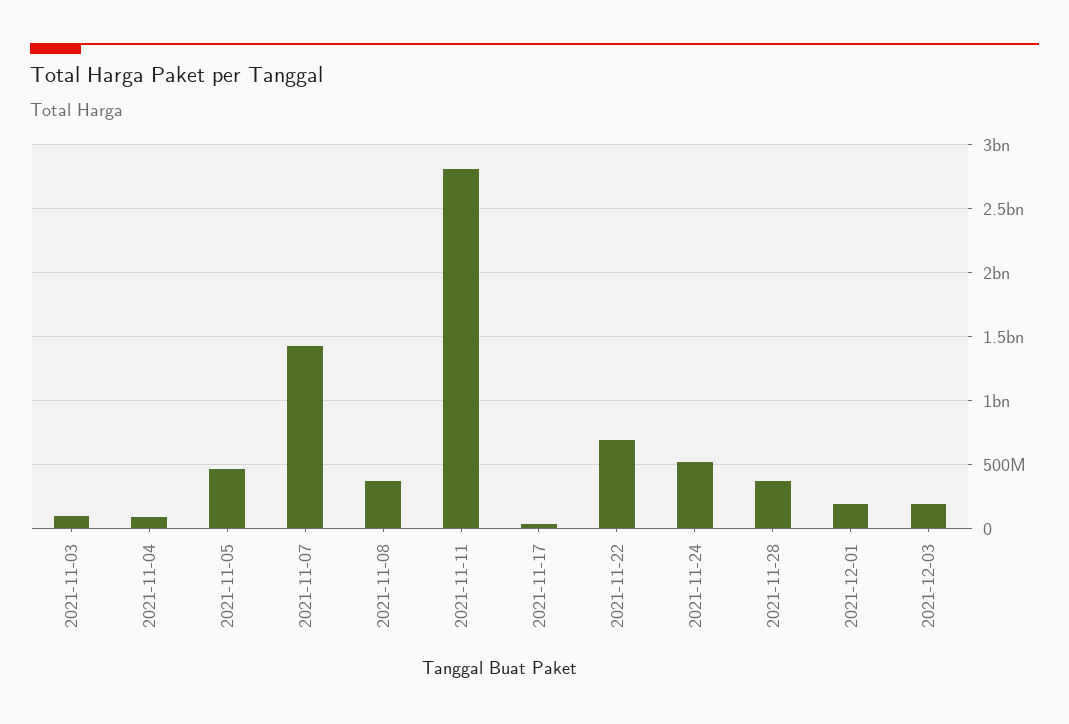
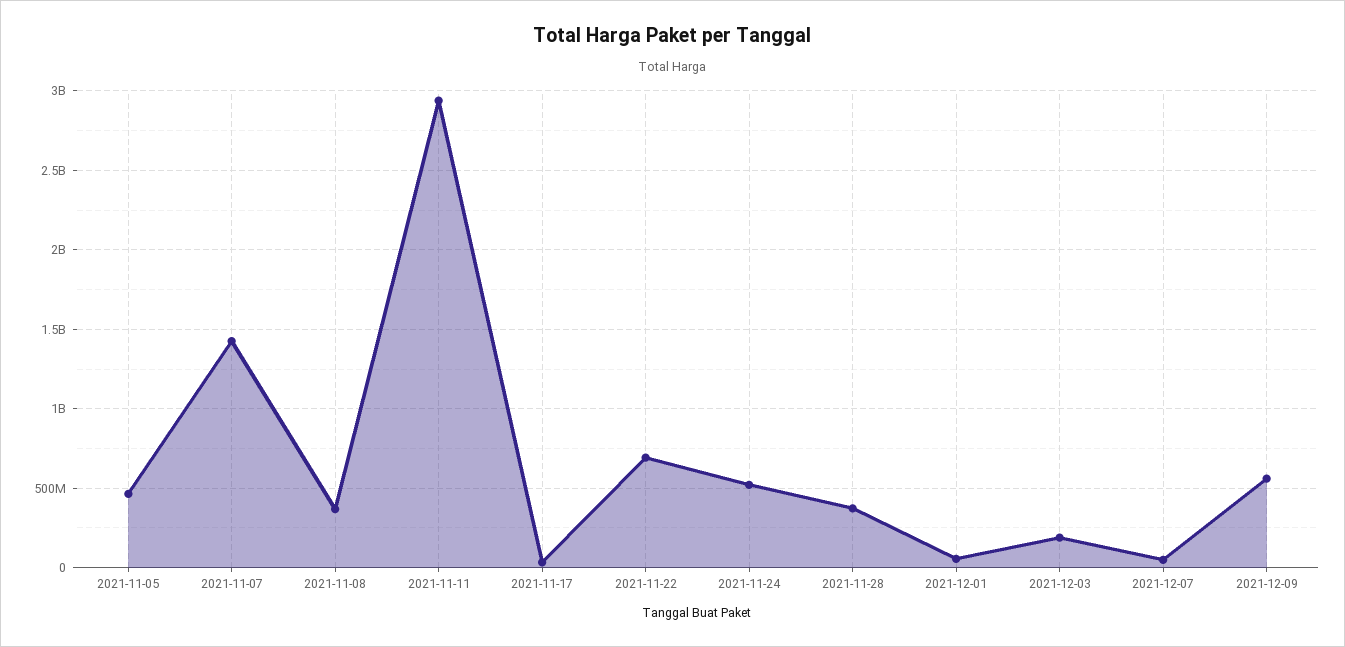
2021-11-03: 100000000 -> none
2021-11-04: 100000000 -> none
2021-11-11: 2800000000 -> 2950000000
2021-12-01: 200000000 -> 50000000
2021-12-07: none -> 50000000
2021-12-09: none -> 550000000

